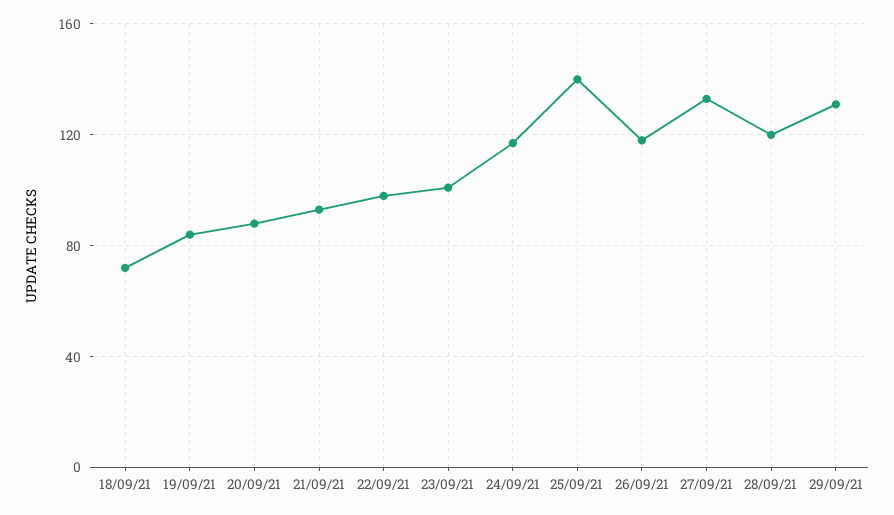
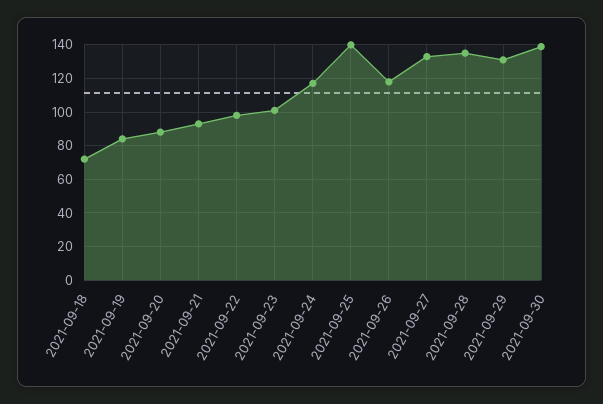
28/09/21: 120 -> 135
2021-09-30: none -> 140

